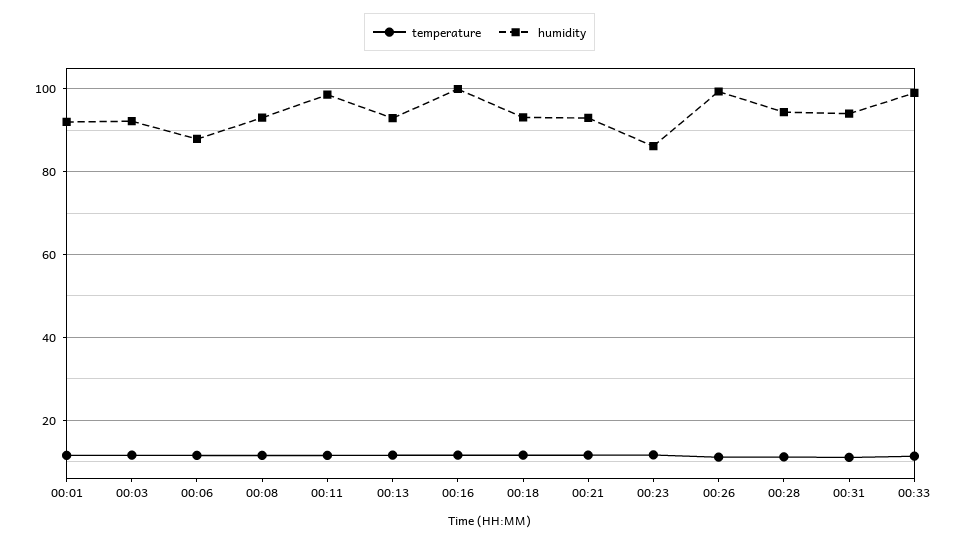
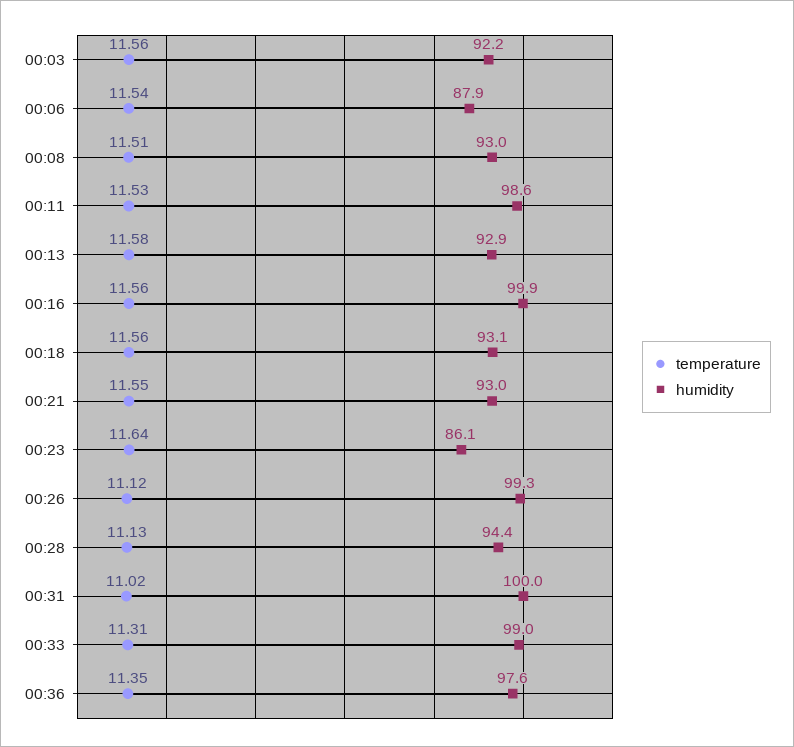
temperature, 00:01: 12 -> none
humidity, 00:01: 92 -> none
humidity, 00:31: 94 -> 100
temperature, 00:36: none -> 11.35
humidity, 00:36: none -> 97.6

